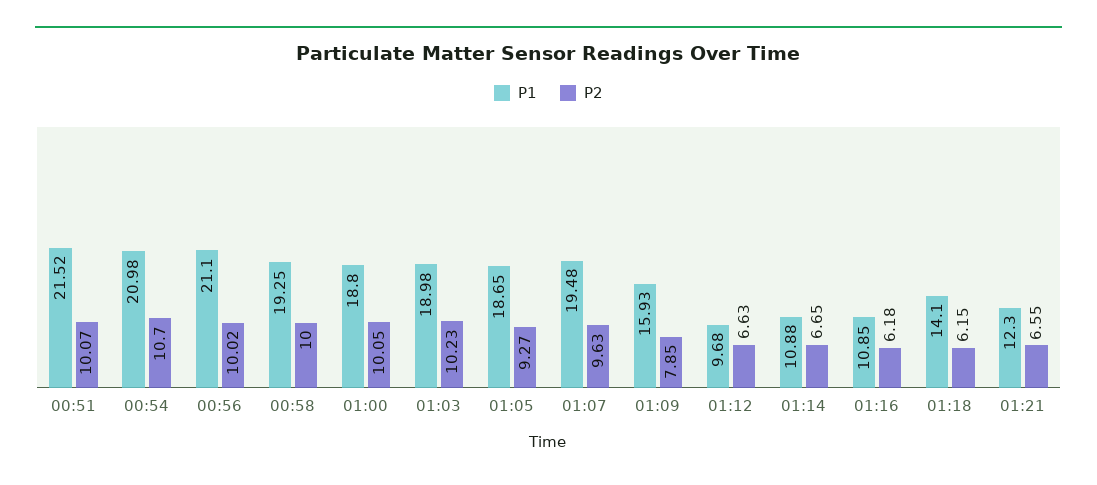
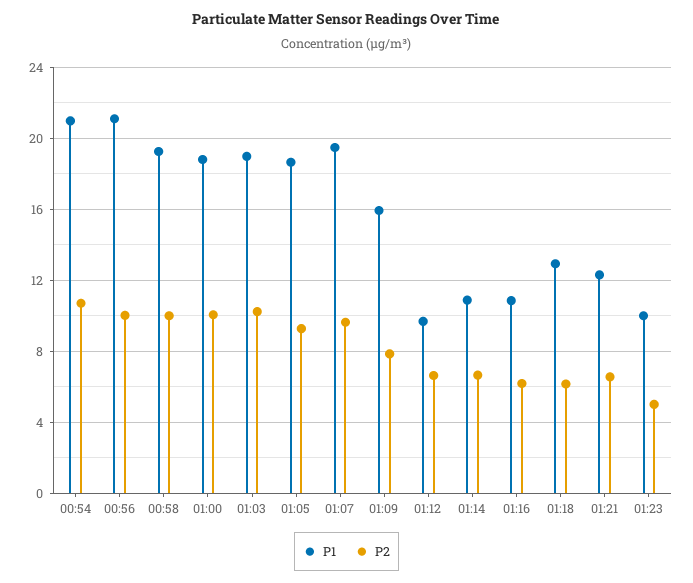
P1, 00:51: 21.52 -> none
P2, 00:51: 10.07 -> none
P1, 01:18: 14.1 -> 13
P1, 01:23: none -> 10
P2, 01:23: none -> 5

